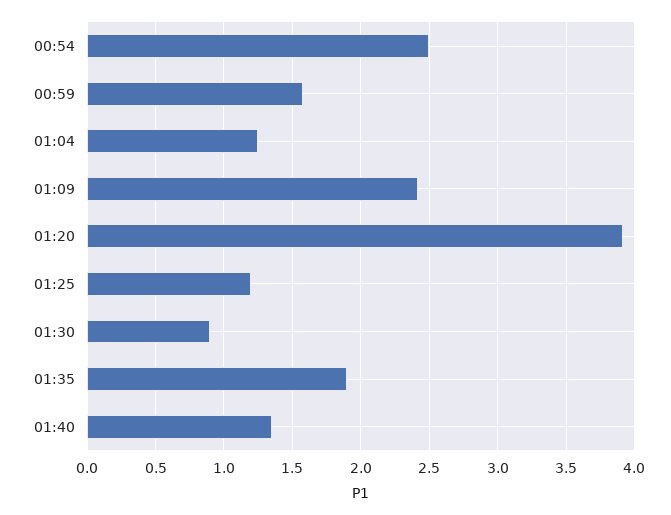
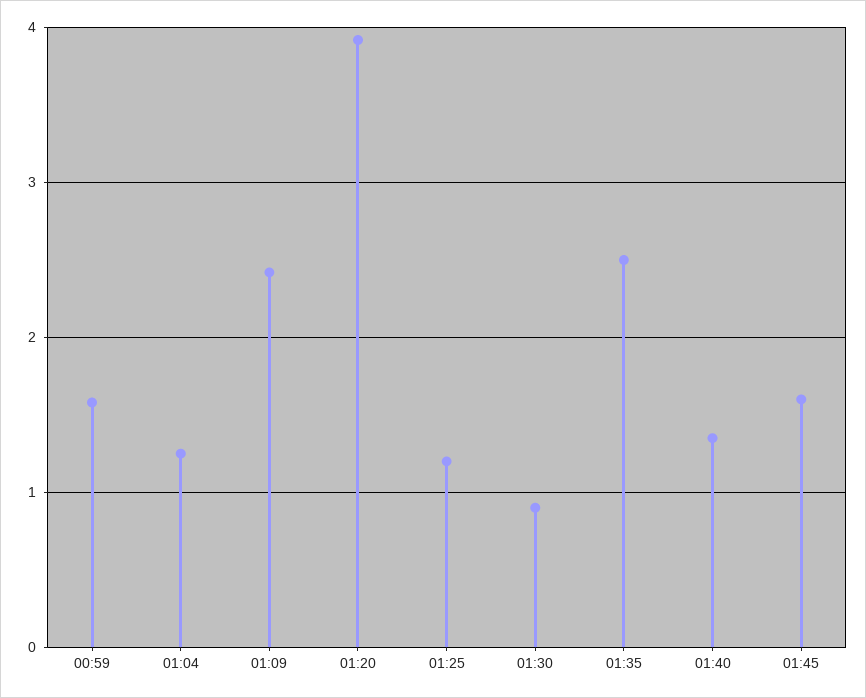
00:54: 2.5 -> none
01:35: 1.9 -> 2.5
01:45: none -> 1.6

